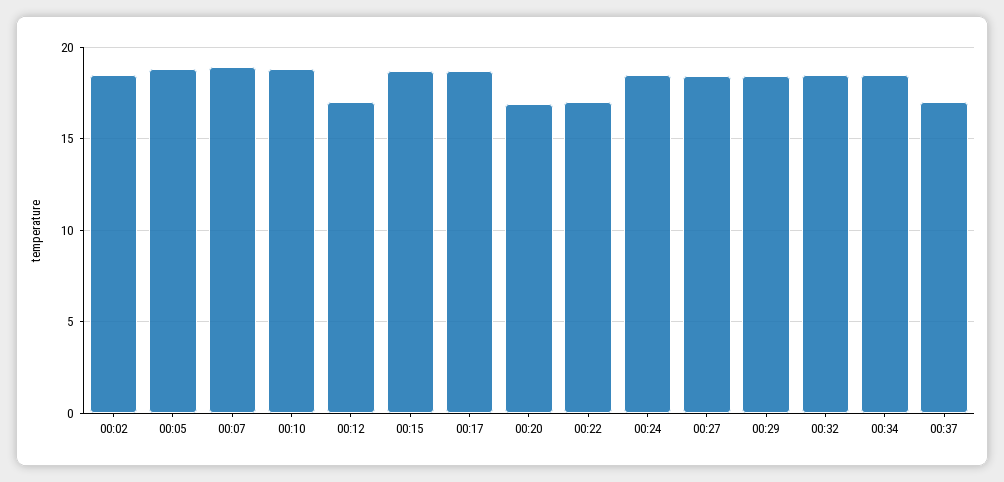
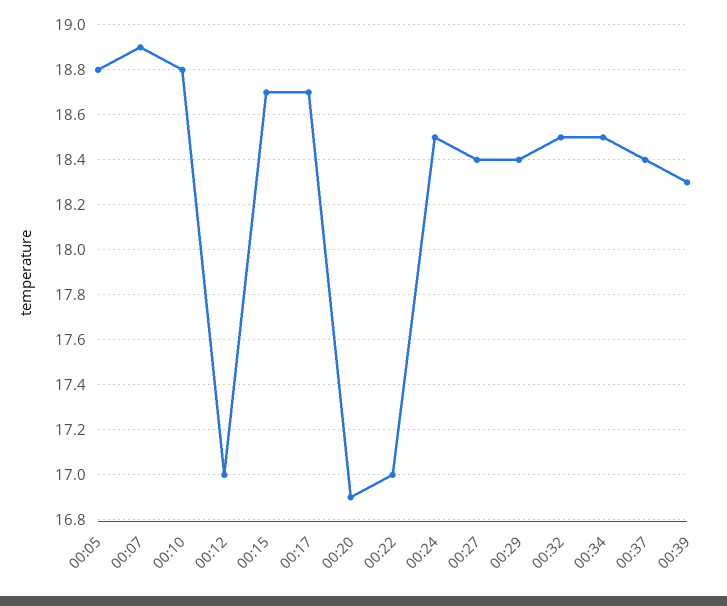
00:02: 18.5 -> none
00:37: 17 -> 18.4
00:39: none -> 18.3

